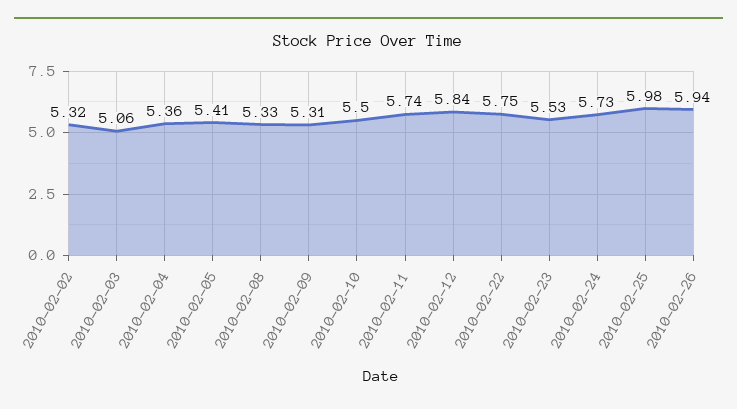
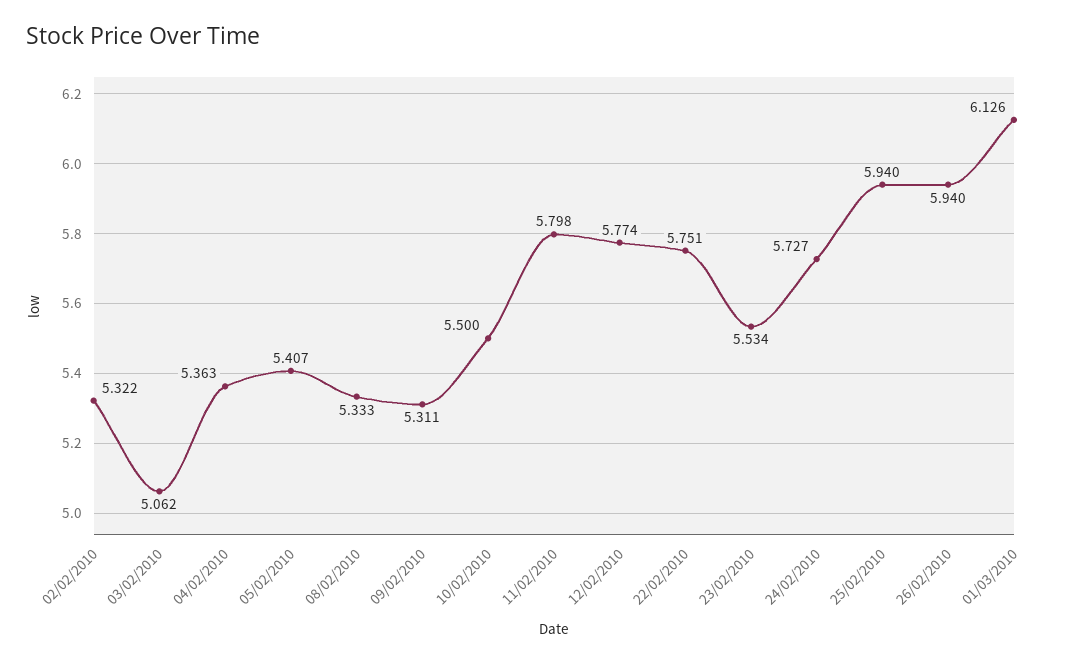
2010-02-11: 5.74 -> 5.798
2010-02-12: 5.84 -> 5.774
2010-02-25: 5.98 -> 5.94
01/03/2010: none -> 6.126

